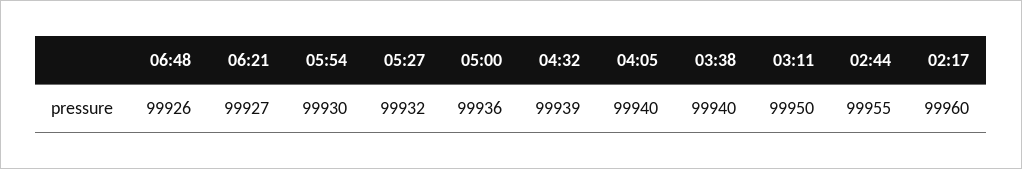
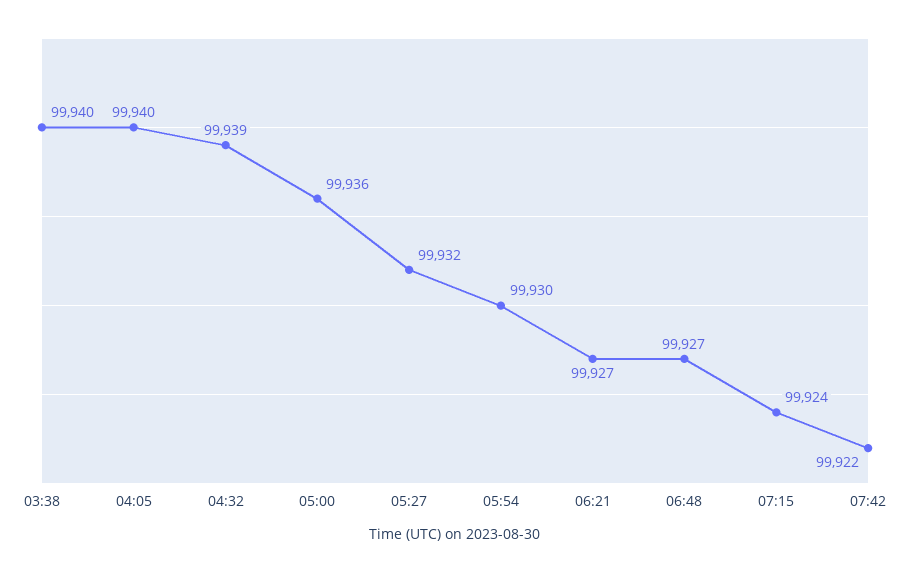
06:48: 99926 -> 99927
03:11: 99950 -> none
02:44: 99955 -> none
02:17: 99960 -> none
07:15: none -> 99924
07:42: none -> 99922

